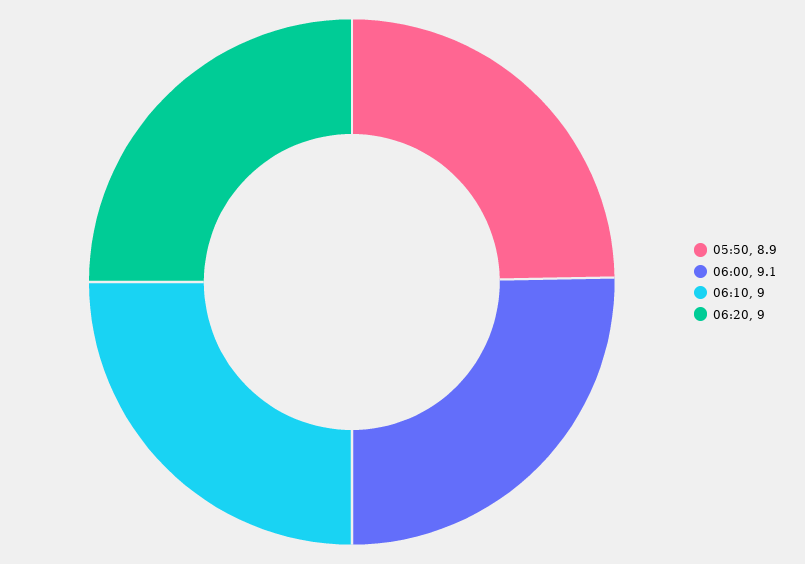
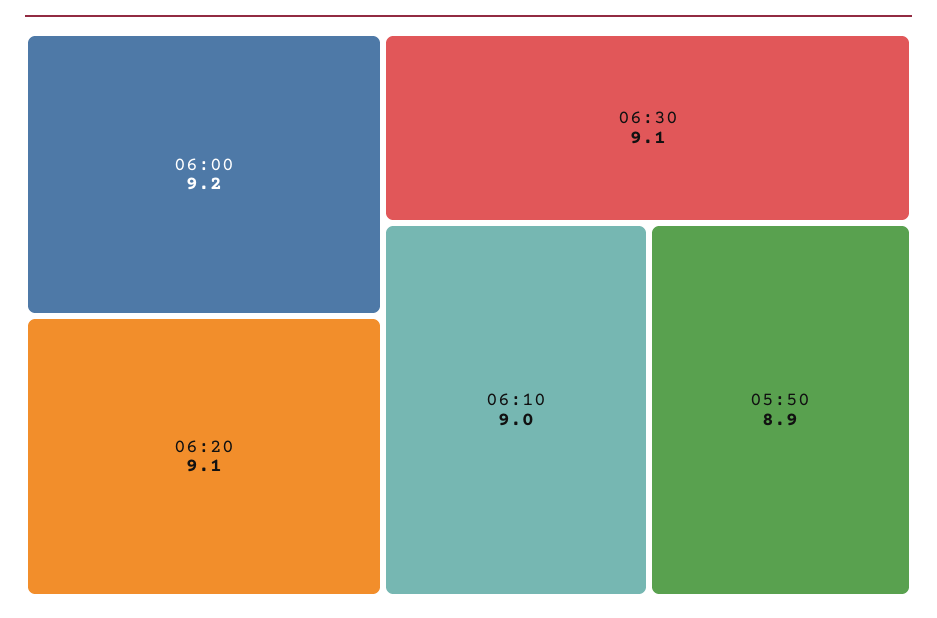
06:00: 9.1 -> 9.2
06:20: 9 -> 9.1
06:30: none -> 9.1

